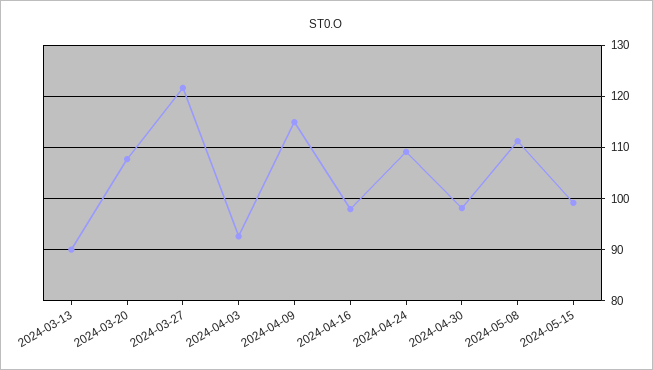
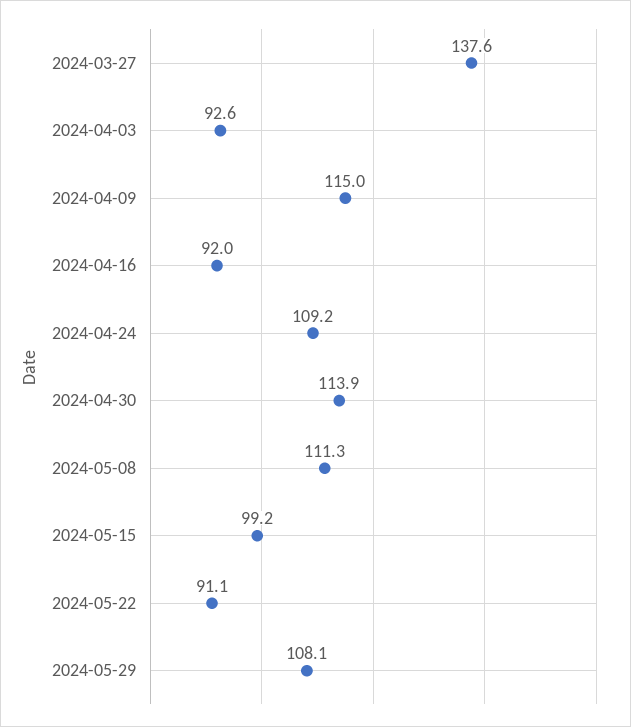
2024-03-13: 90 -> none
2024-03-20: 108 -> none
2024-03-27: 122 -> 137.6
2024-04-16: 98 -> 92
2024-04-30: 98 -> 113.9
2024-05-22: none -> 91.1
2024-05-29: none -> 108.1

